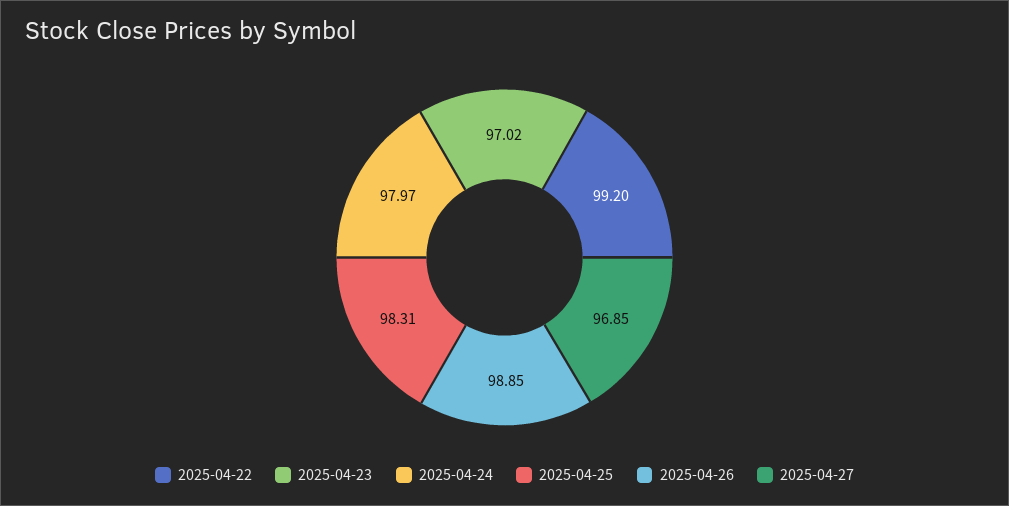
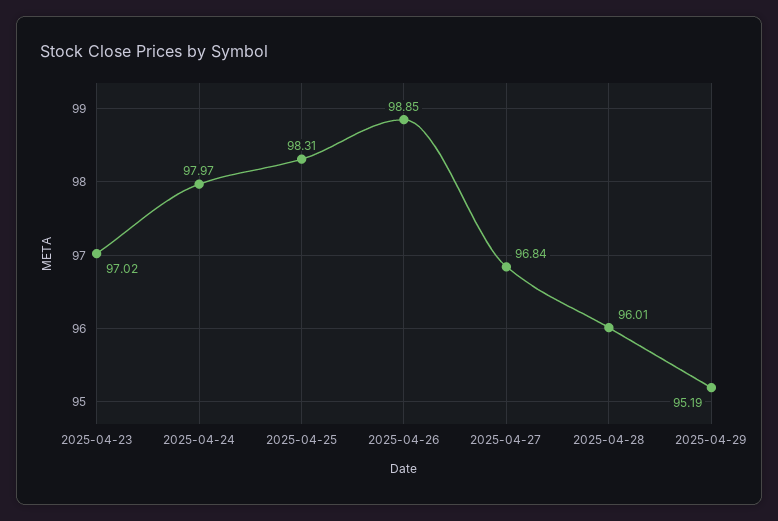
2025-04-22: 99.2 -> none
2025-04-27: 96.85 -> 96.84
2025-04-28: none -> 96.01
2025-04-29: none -> 95.19

